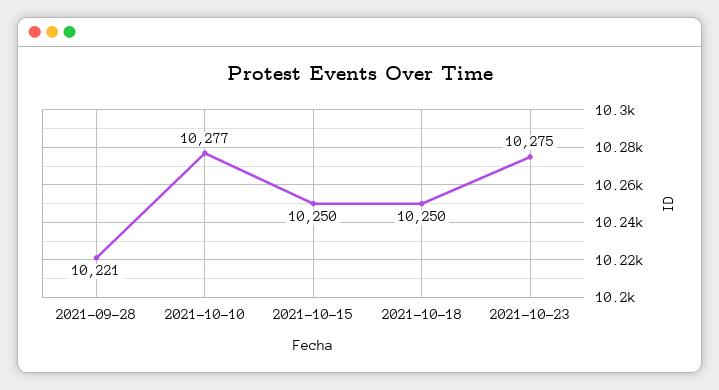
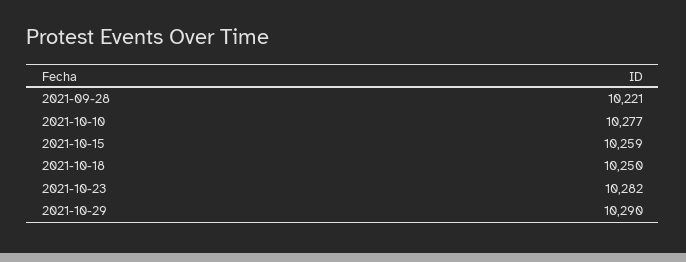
2021-10-15: 10250 -> 10259
2021-10-23: 10275 -> 10282
2021-10-29: none -> 10290

